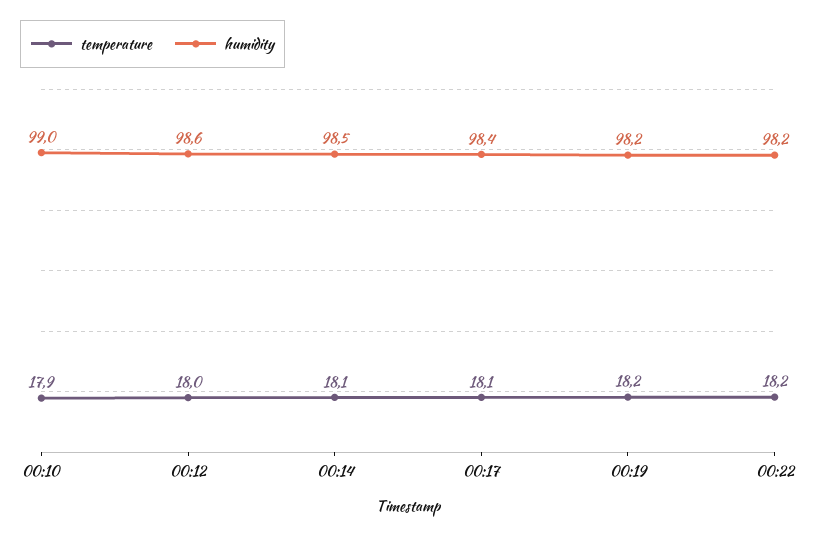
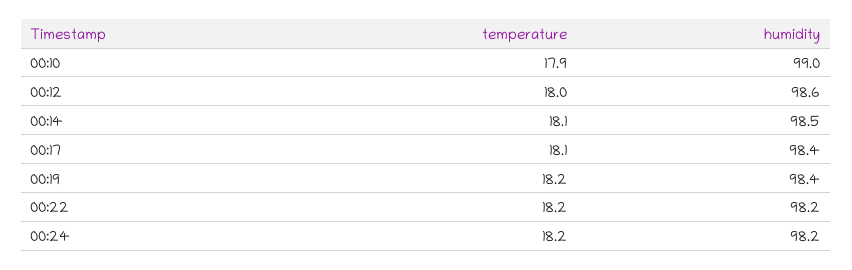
humidity, 00:19: 98.2 -> 98.4
temperature, 00:24: none -> 18.2
humidity, 00:24: none -> 98.2

